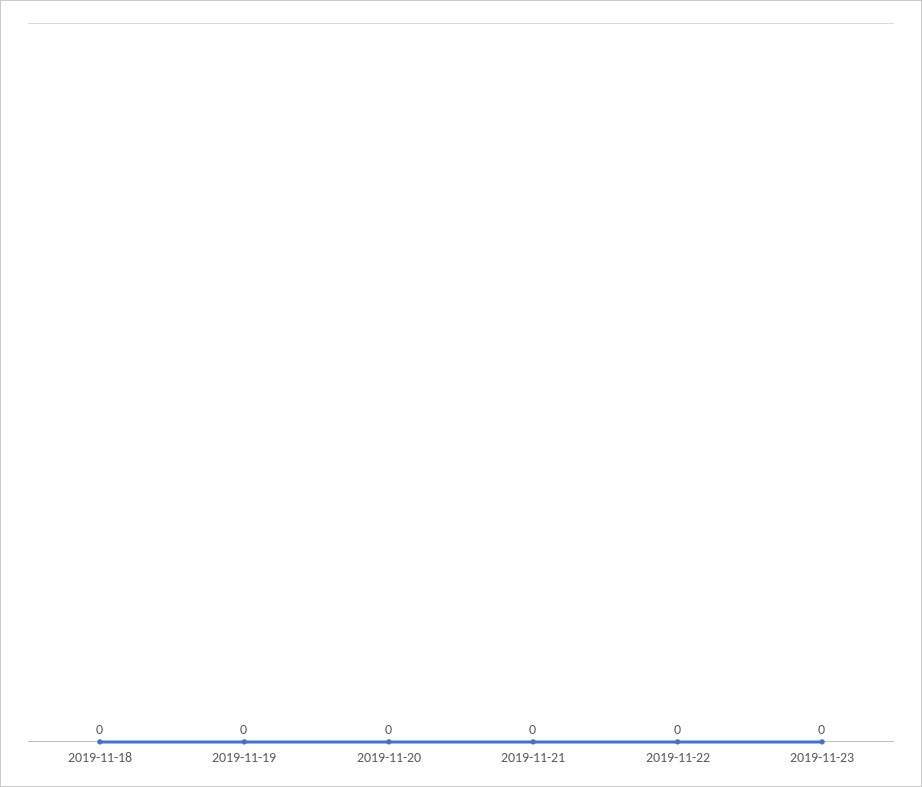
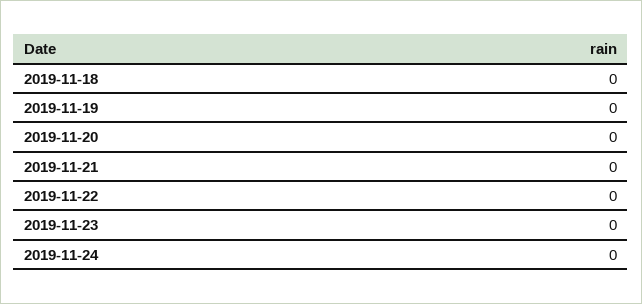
2019-11-24: none -> 0

